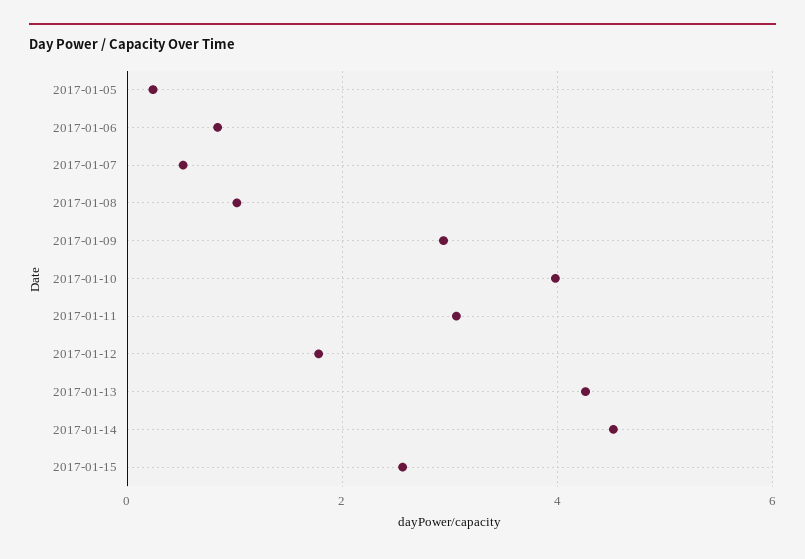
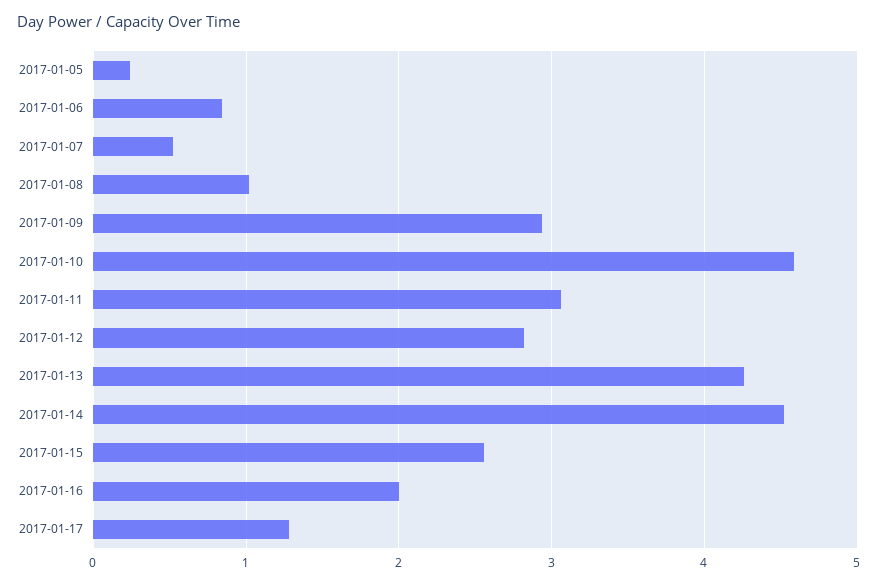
2017-01-10: 4 -> 4.6
2017-01-12: 1.8 -> 2.8
2017-01-16: none -> 2
2017-01-17: none -> 1.3

